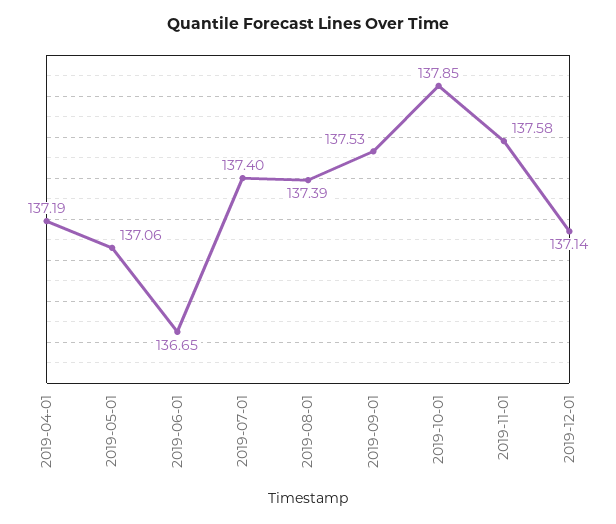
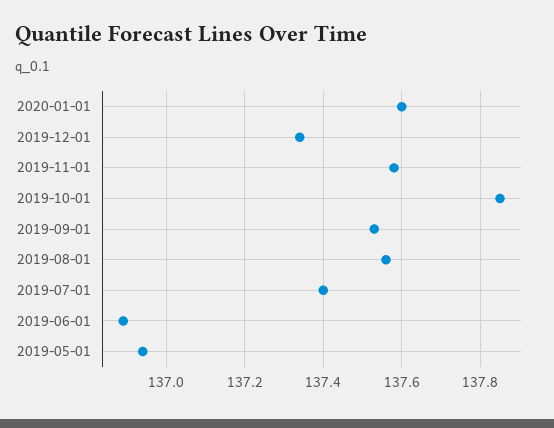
2019-04-01: 137.19 -> none
2019-05-01: 137.06 -> 136.95
2019-06-01: 136.65 -> 136.9
2019-08-01: 137.39 -> 137.55
2019-12-01: 137.14 -> 137.35
2020-01-01: none -> 137.6

